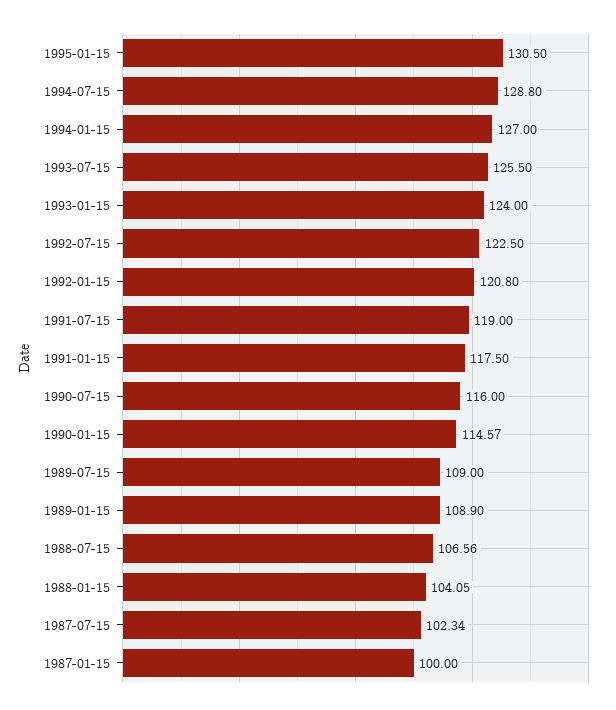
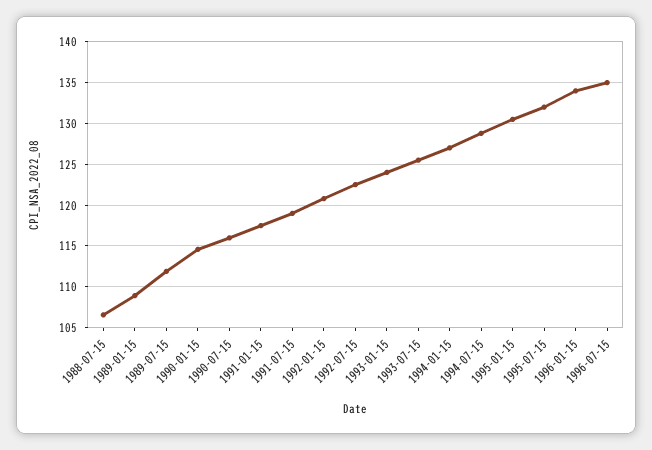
1989-07-15: 109 -> 112
1988-01-15: 104.05 -> none
1987-07-15: 102.34 -> none
1987-01-15: 100 -> none
1995-07-15: none -> 132
1996-01-15: none -> 134
1996-07-15: none -> 135

